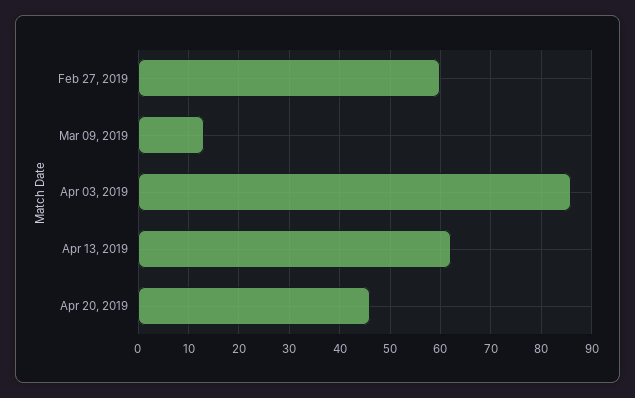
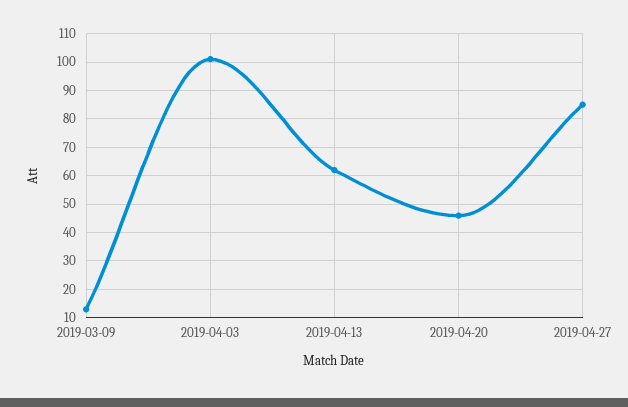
Feb 27, 2019: 60 -> none
Apr 03, 2019: 85 -> 100
2019-04-27: none -> 85

